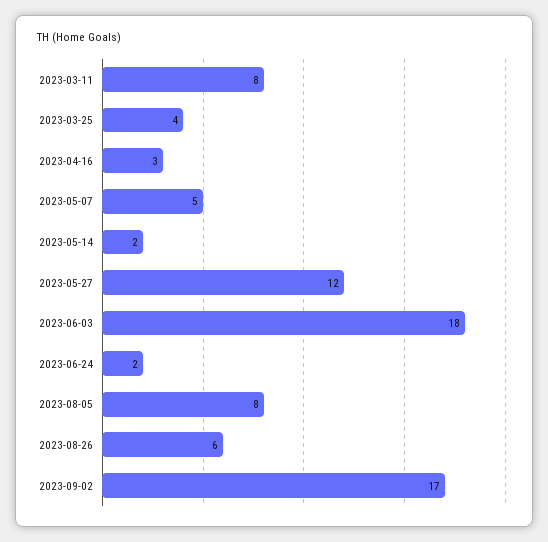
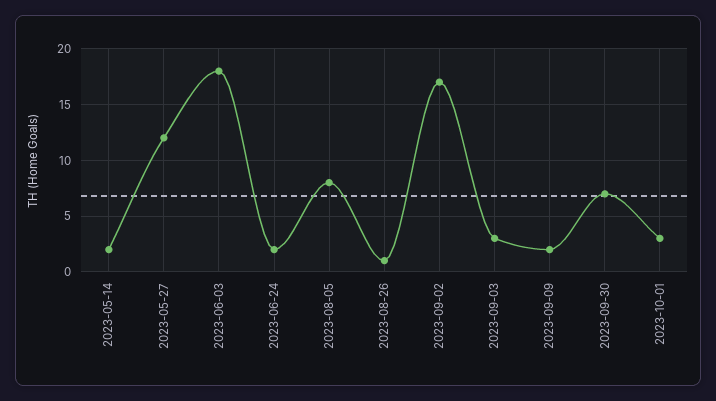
2023-03-11: 8 -> none
2023-03-25: 4 -> none
2023-04-16: 3 -> none
2023-05-07: 5 -> none
2023-08-26: 6 -> 1
2023-09-03: none -> 3
2023-09-09: none -> 2
2023-09-30: none -> 7
2023-10-01: none -> 3

